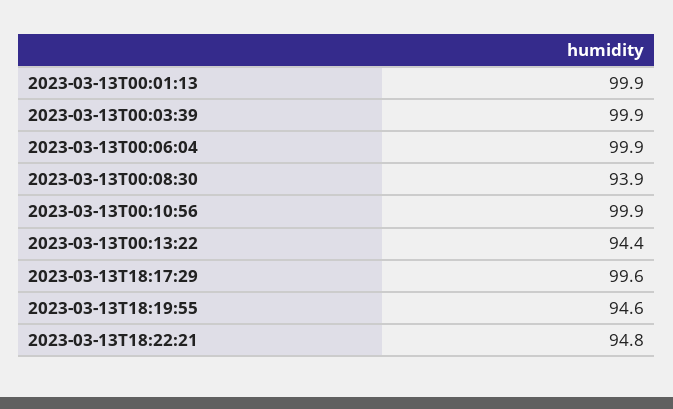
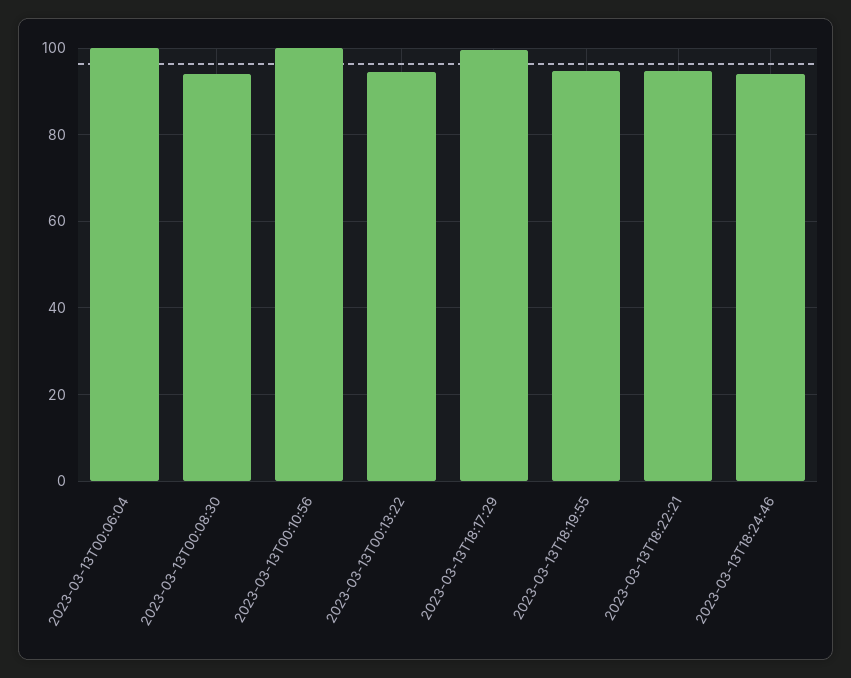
2023-03-13T00:01:13: 99.9 -> none
2023-03-13T00:03:39: 99.9 -> none
2023-03-13T18:24:46: none -> 94

